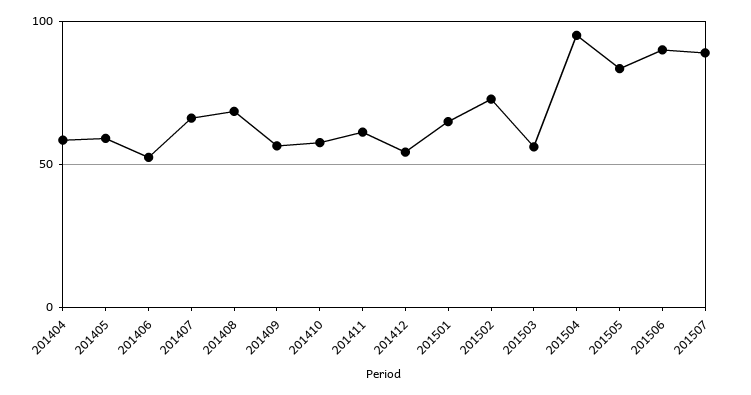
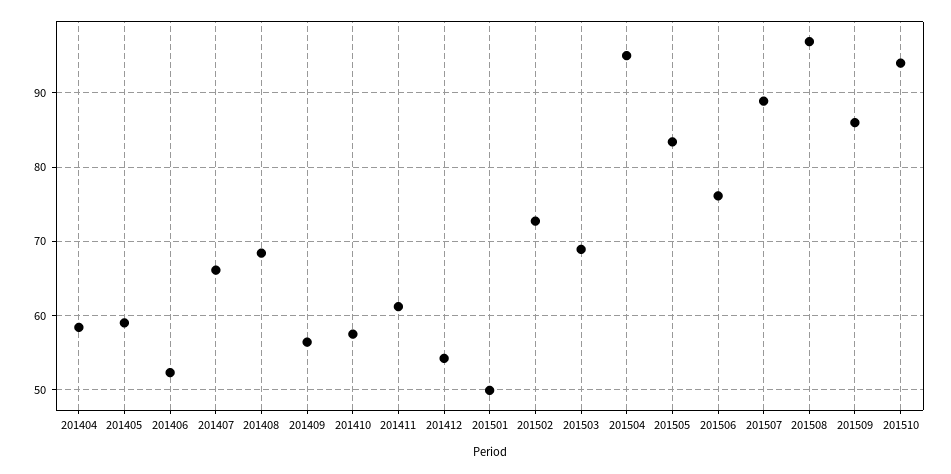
201501: 65 -> 50
201503: 55 -> 69
201506: 90 -> 76
201508: none -> 97
201509: none -> 86
201510: none -> 94

